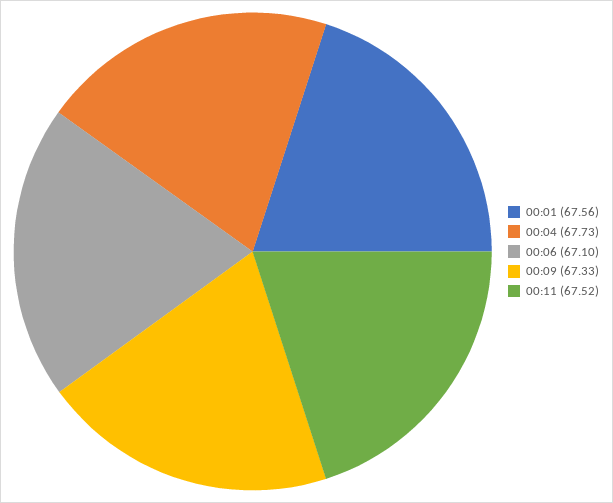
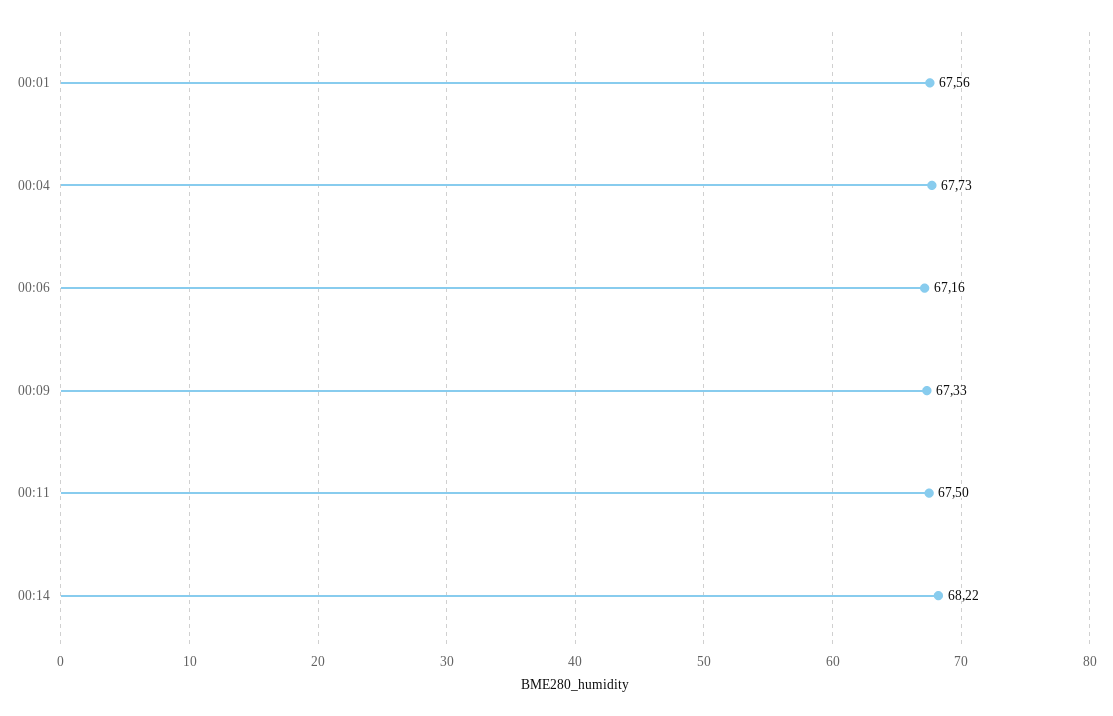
00:06: 67.1 -> 67.16
00:11: 67.52 -> 67.5
00:14: none -> 68.22

